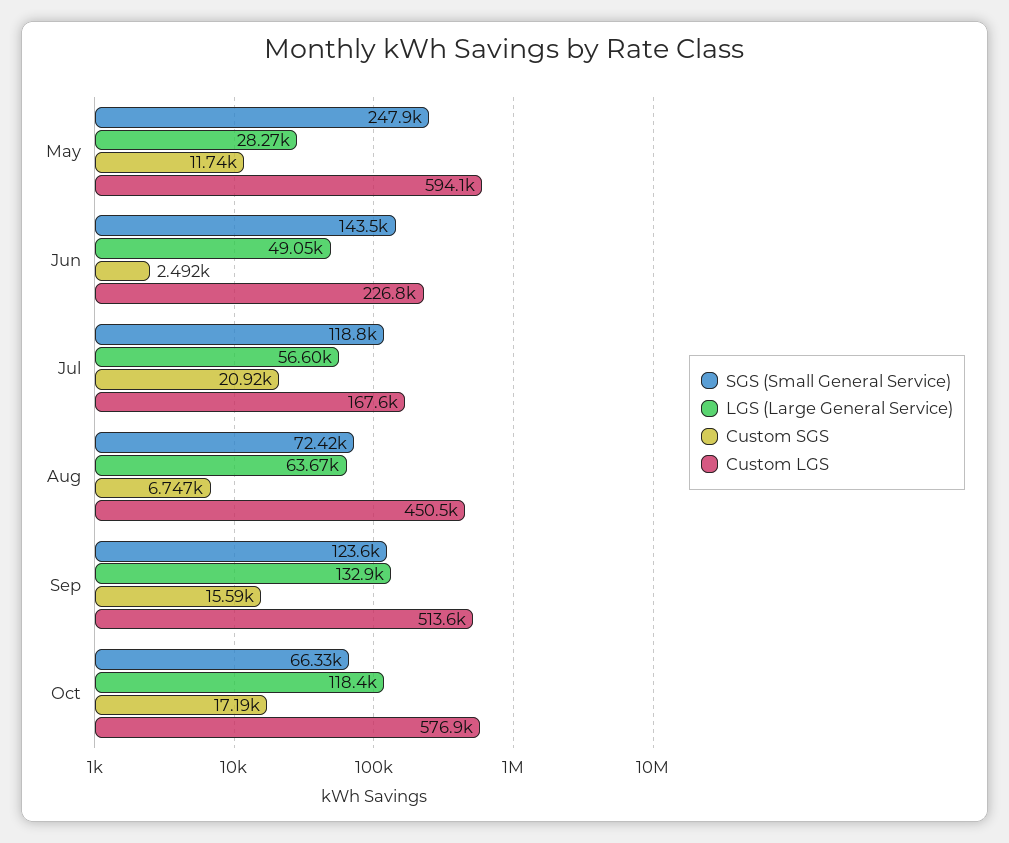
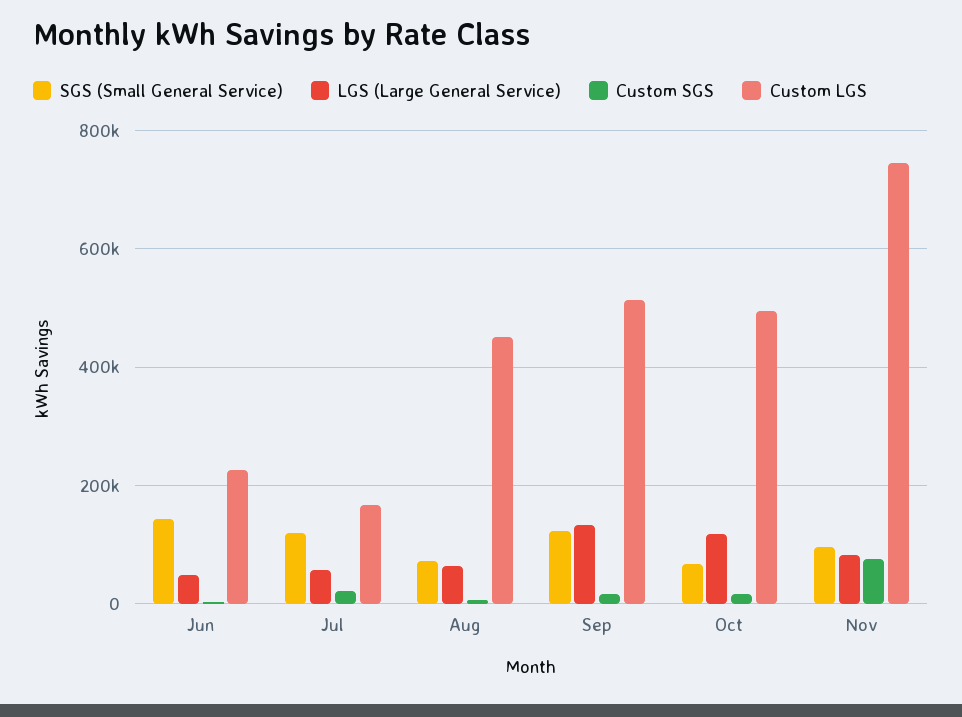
SGS (Small General Service), May: 247900 -> none
LGS (Large General Service), May: 28270 -> none
Custom SGS, May: 11740 -> none
Custom LGS, May: 594100 -> none
Custom LGS, Oct: 576900 -> 500000
SGS (Small General Service), Nov: none -> 100000
LGS (Large General Service), Nov: none -> 80000
Custom SGS, Nov: none -> 80000
Custom LGS, Nov: none -> 740000

